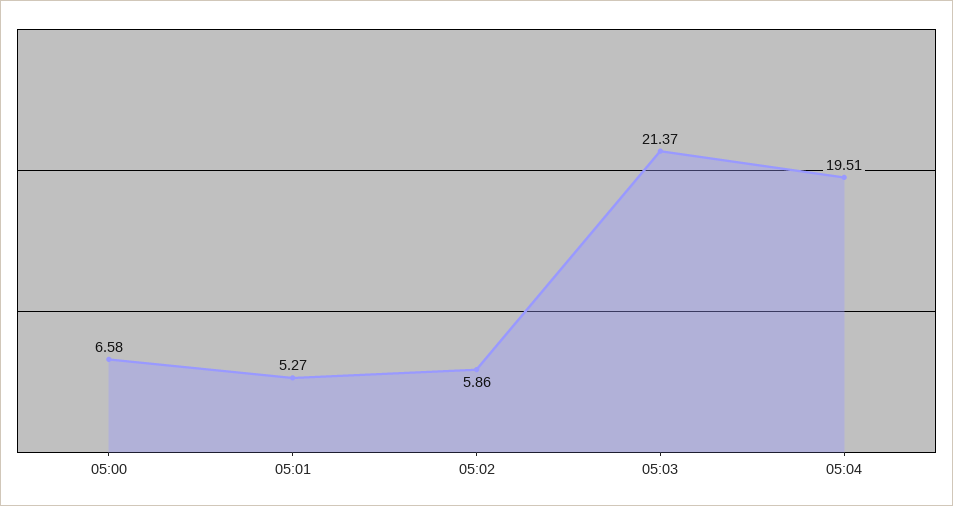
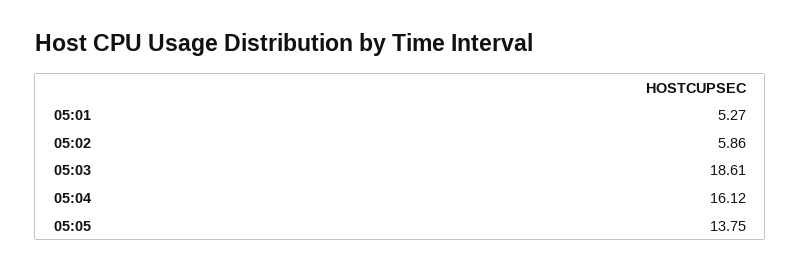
05:00: 6.58 -> none
05:03: 21.37 -> 18.61
05:04: 19.51 -> 16.12
05:05: none -> 13.75

